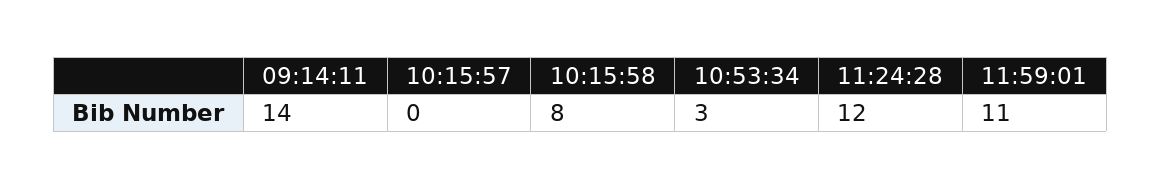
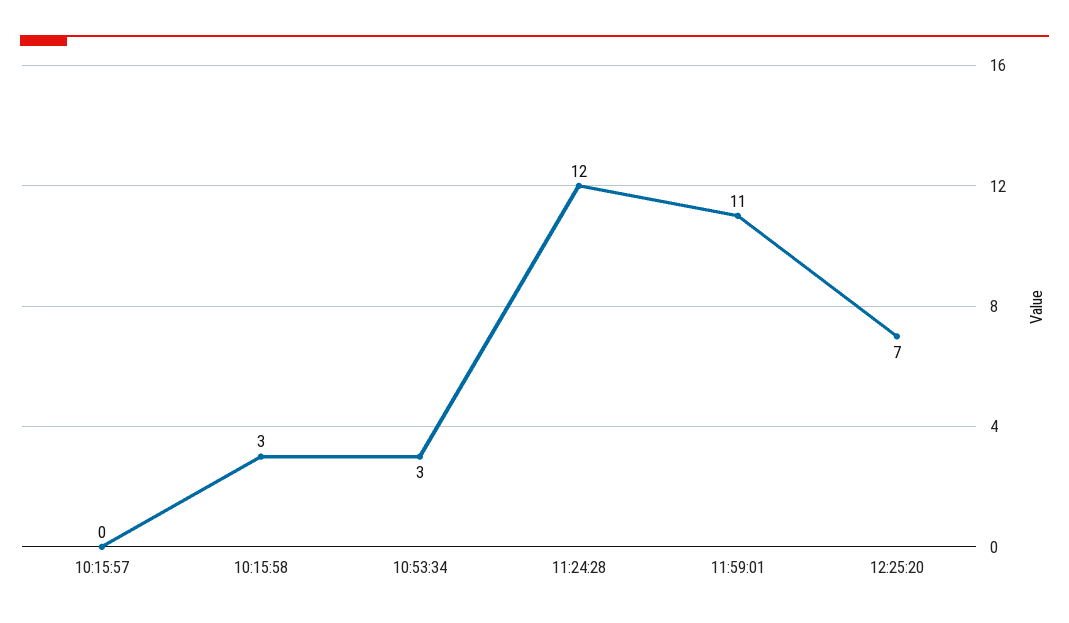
09:14:11: 14 -> none
10:15:58: 8 -> 3
12:25:20: none -> 7

